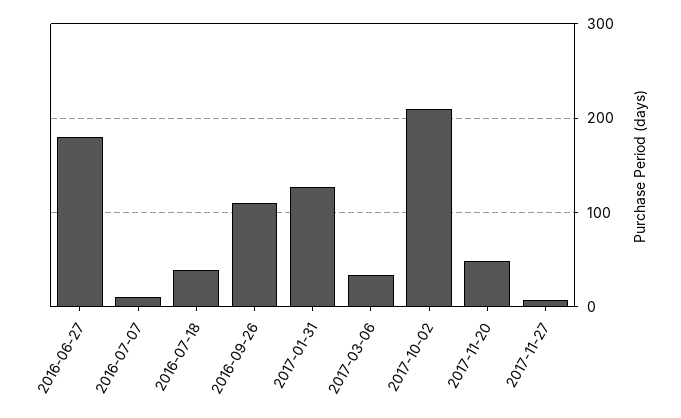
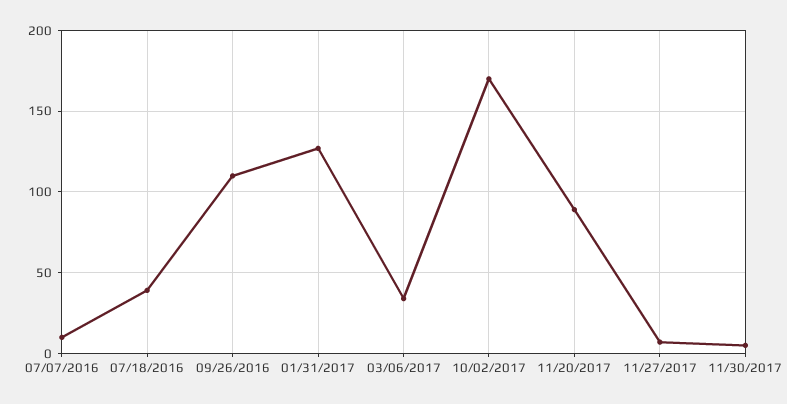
2016-06-27: 180 -> none
2017-10-02: 210 -> 170
2017-11-20: 50 -> 90
11/30/2017: none -> 5

